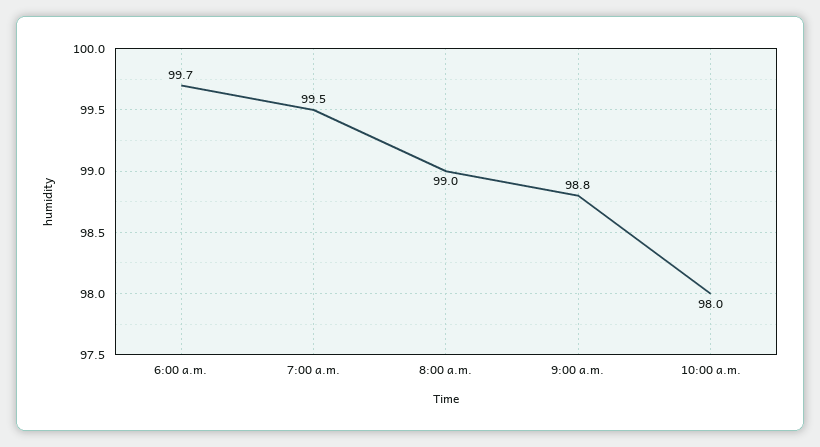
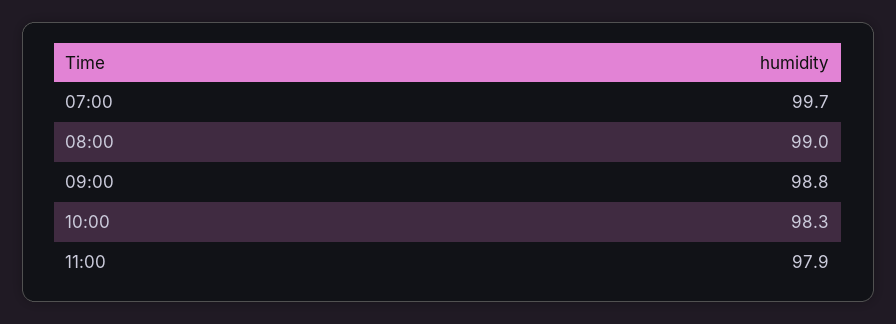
6:00 a.m.: 99.7 -> none
7:00 a.m.: 99.5 -> 99.7
10:00 a.m.: 98 -> 98.3
11:00: none -> 97.9

